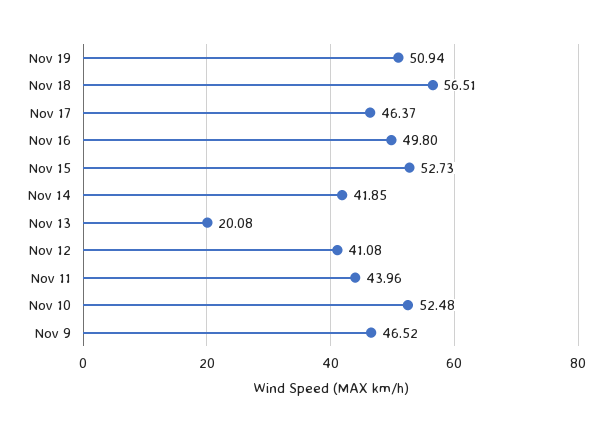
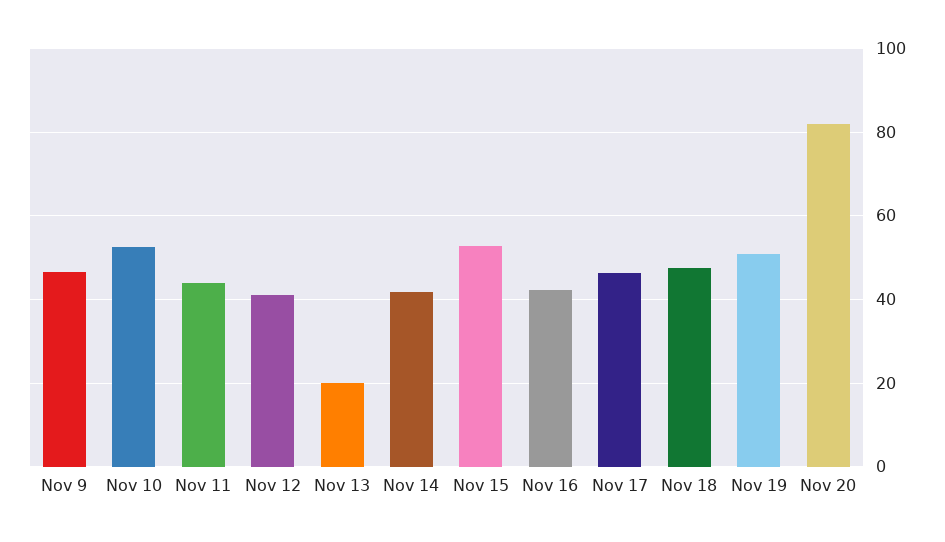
Nov 18: 56.51 -> 48
Nov 16: 49.8 -> 42
Nov 20: none -> 82

